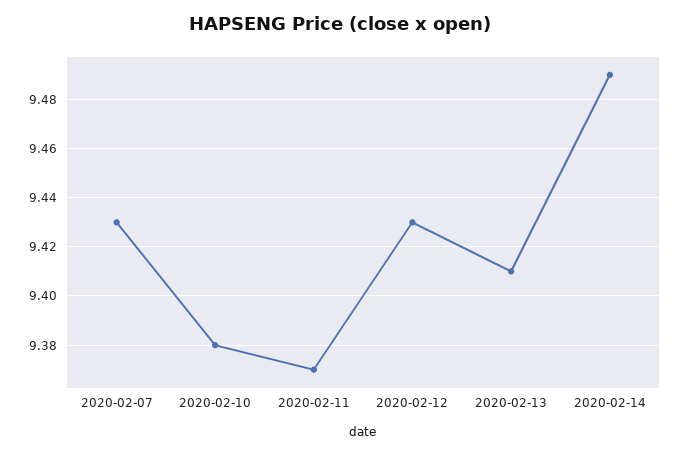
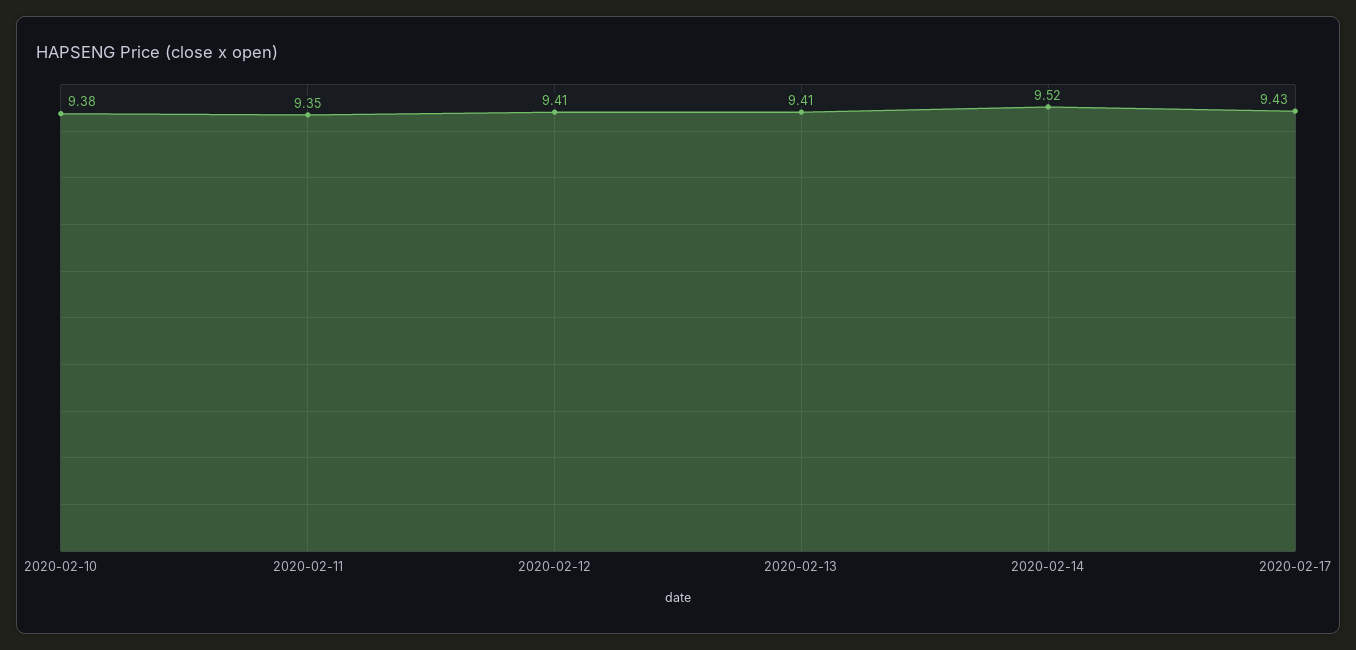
2020-02-07: 9.43 -> none
2020-02-11: 9.37 -> 9.35
2020-02-12: 9.43 -> 9.41
2020-02-14: 9.49 -> 9.52
2020-02-17: none -> 9.43

